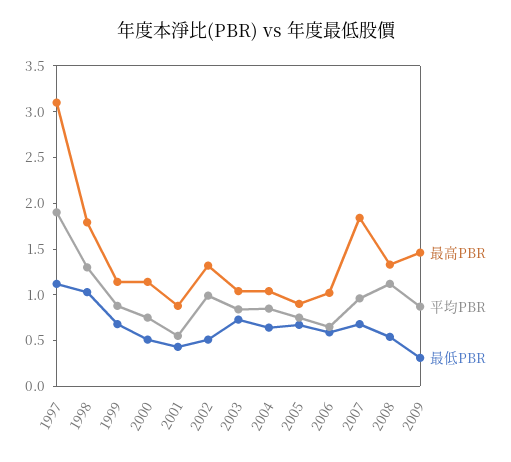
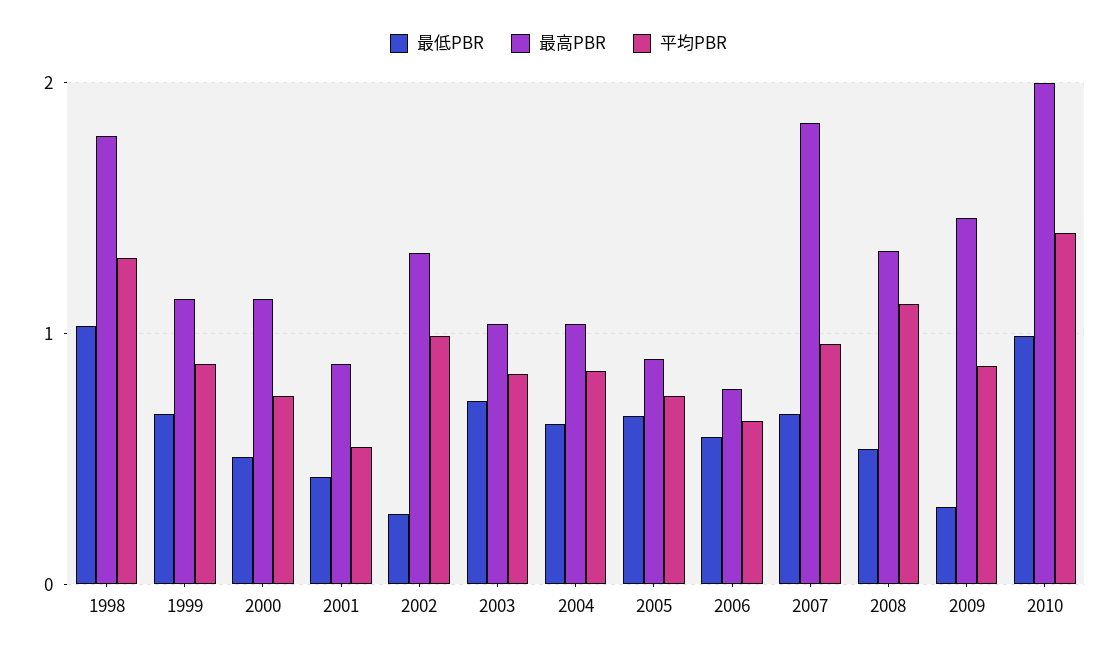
最高PBR, 1997: 3.1 -> none
平均PBR, 1997: 1.9 -> none
最低PBR, 1997: 1.1 -> none
最低PBR, 2002: 0.5 -> 0.3
最高PBR, 2006: 1 -> 0.8
最低PBR, 2010: none -> 1
最高PBR, 2010: none -> 2
平均PBR, 2010: none -> 1.4

